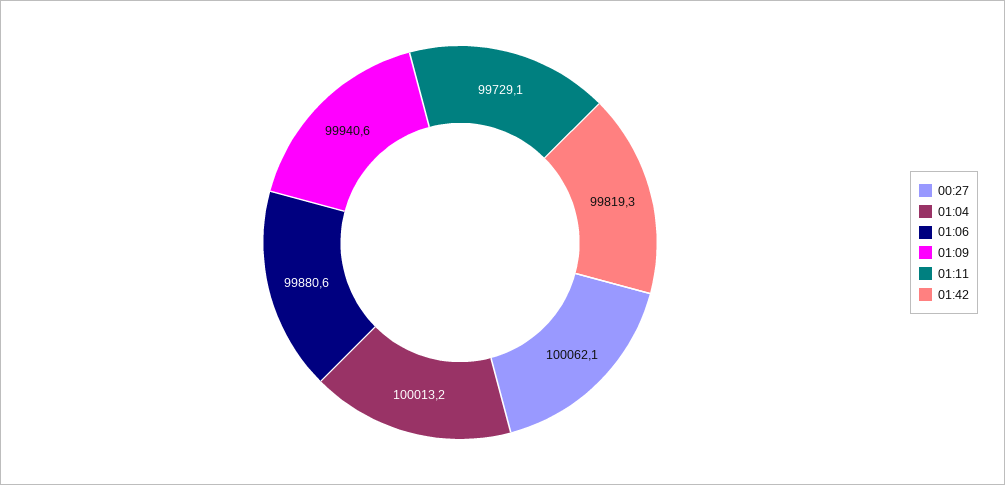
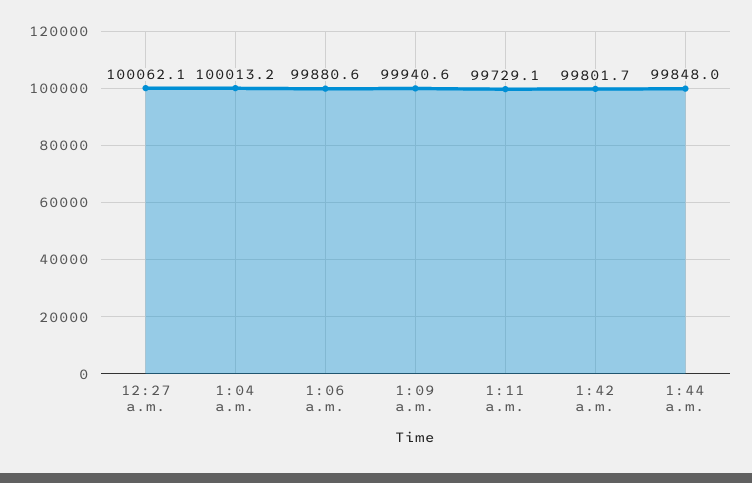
01:42: 99819.3 -> 99801.7
1:44 a.m.: none -> 99848

